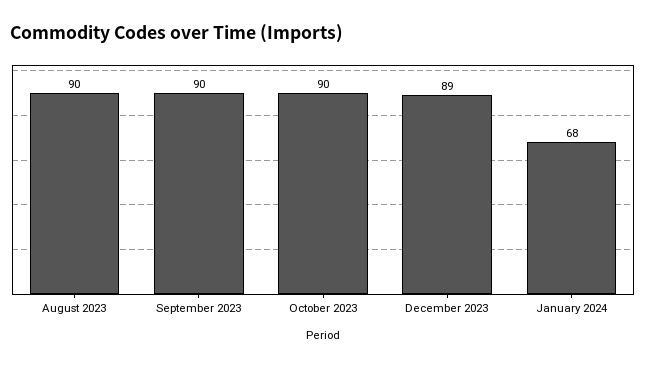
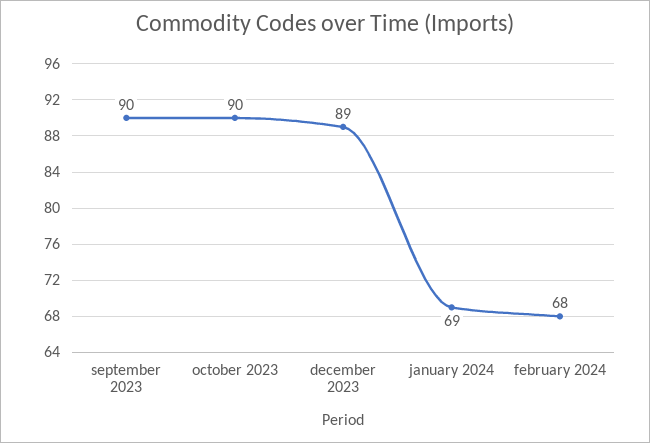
August 2023: 90 -> none
January 2024: 68 -> 69
february 2024: none -> 68

